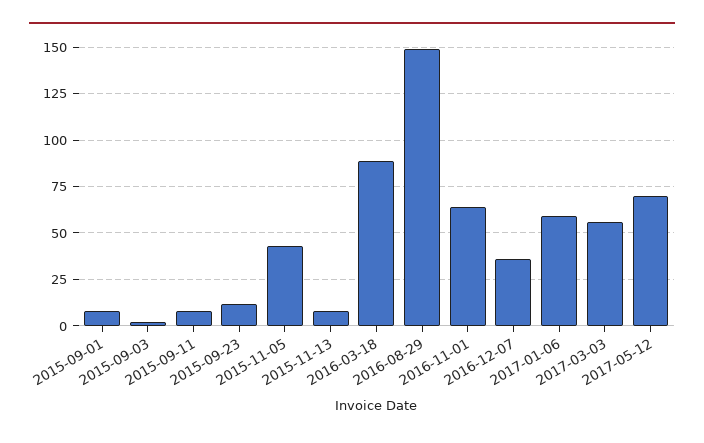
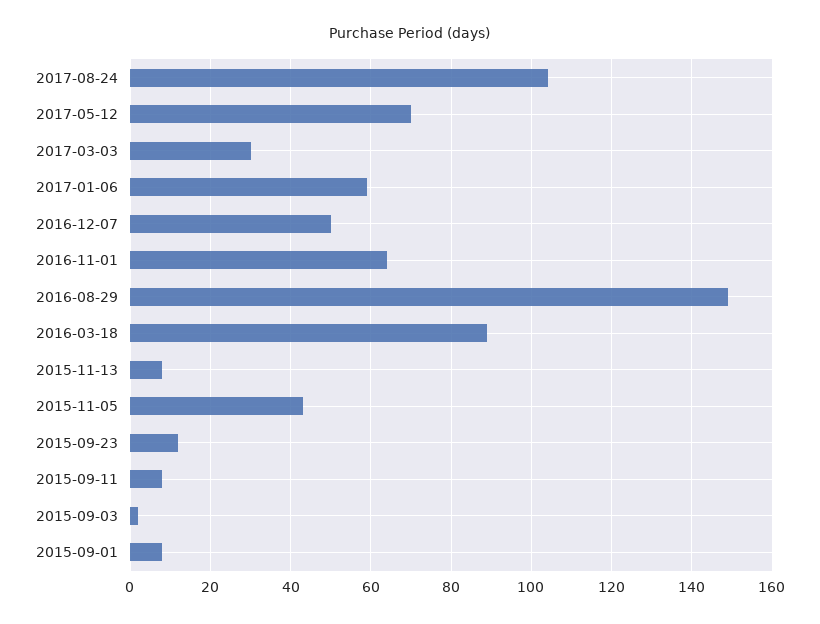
2016-12-07: 35 -> 50
2017-03-03: 55 -> 30
2017-08-24: none -> 105

